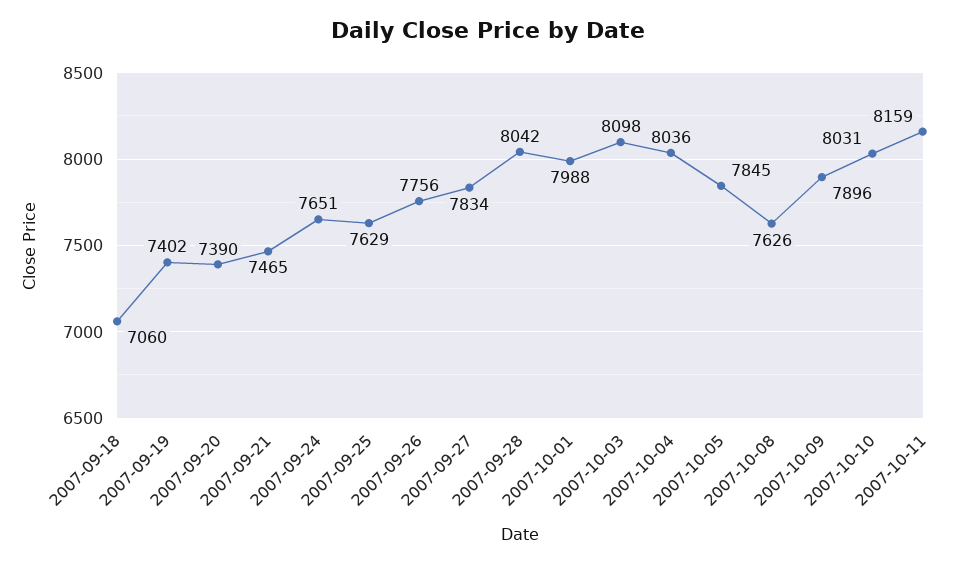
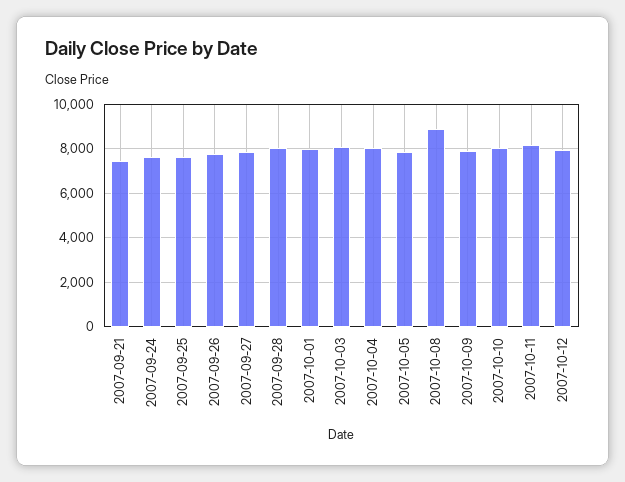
2007-09-18: 7060 -> none
2007-09-19: 7402 -> none
2007-09-20: 7390 -> none
2007-10-08: 7626 -> 9000
2007-10-12: none -> 8000

